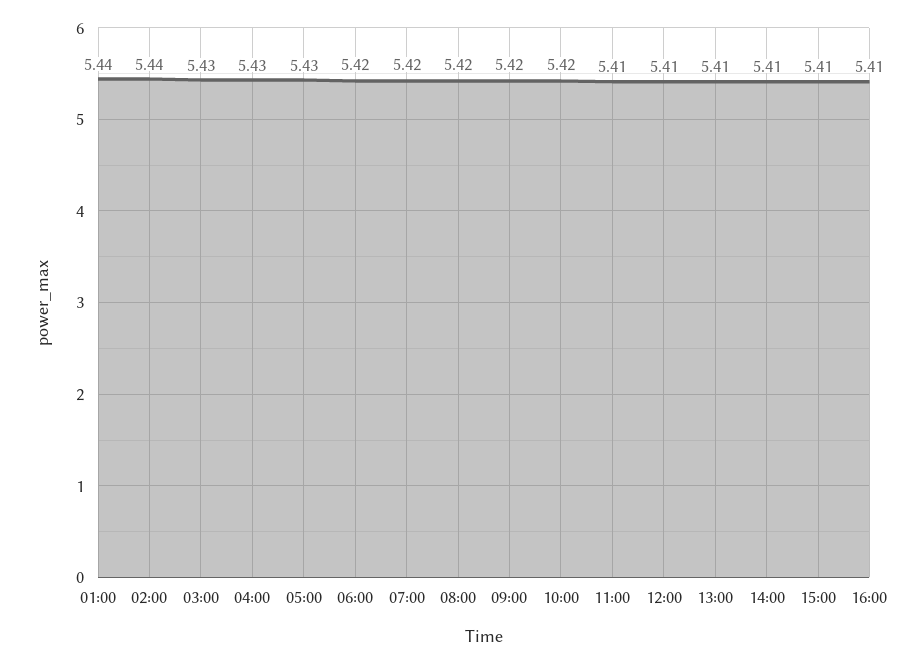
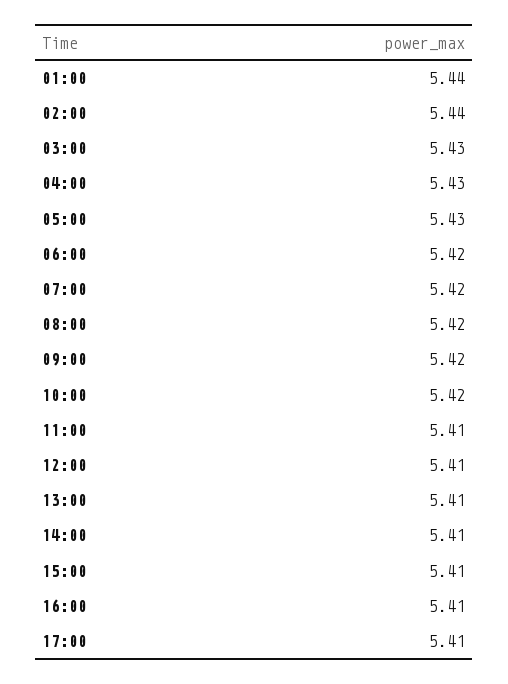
17:00: none -> 5.41

